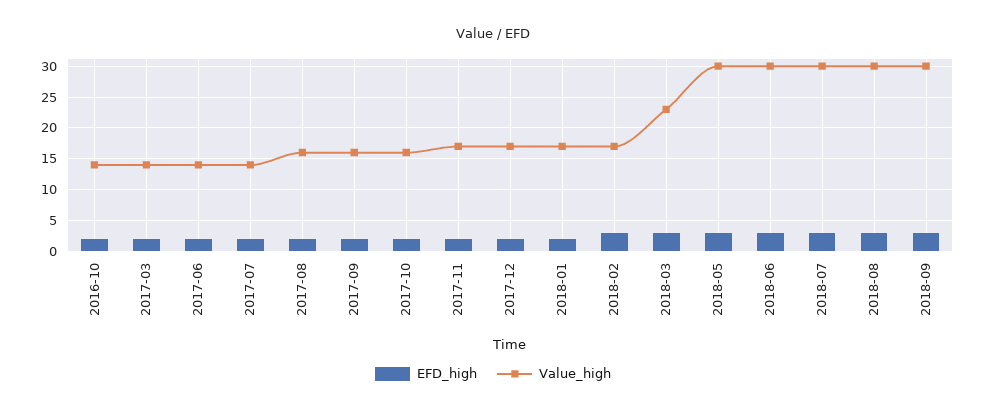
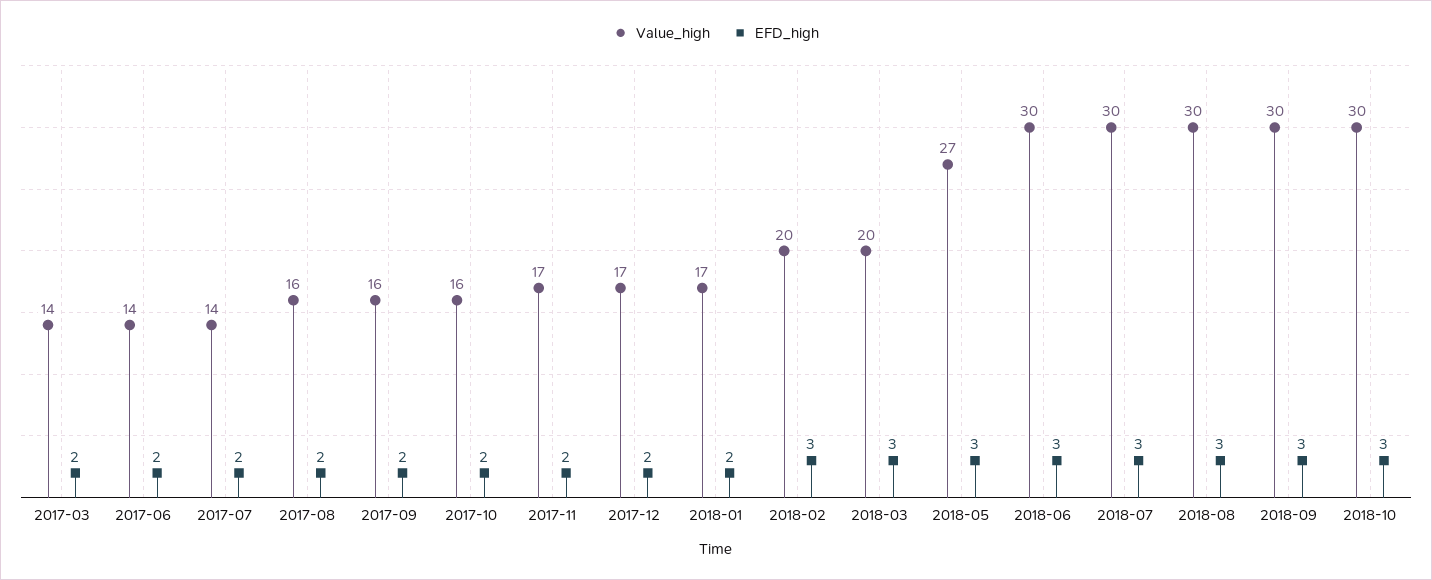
EFD_high, 2016-10: 2 -> none
Value_high, 2016-10: 14 -> none
Value_high, 2018-02: 17 -> 20
Value_high, 2018-03: 23 -> 20
Value_high, 2018-05: 30 -> 27
Value_high, 2018-10: none -> 30
EFD_high, 2018-10: none -> 3

